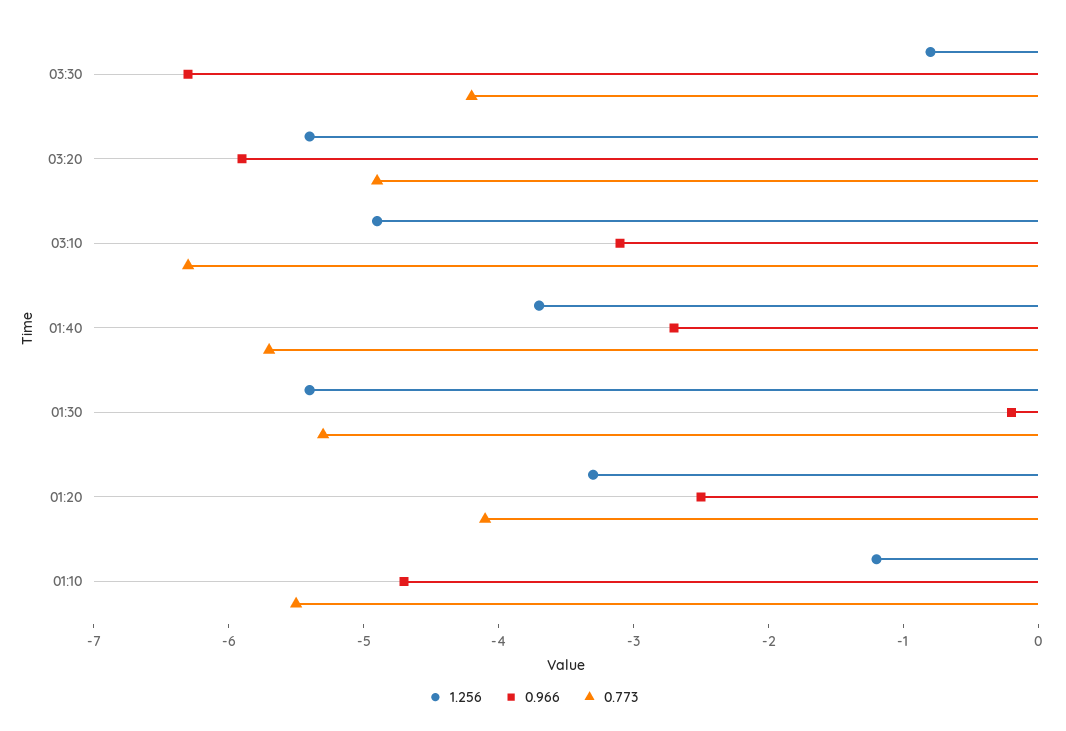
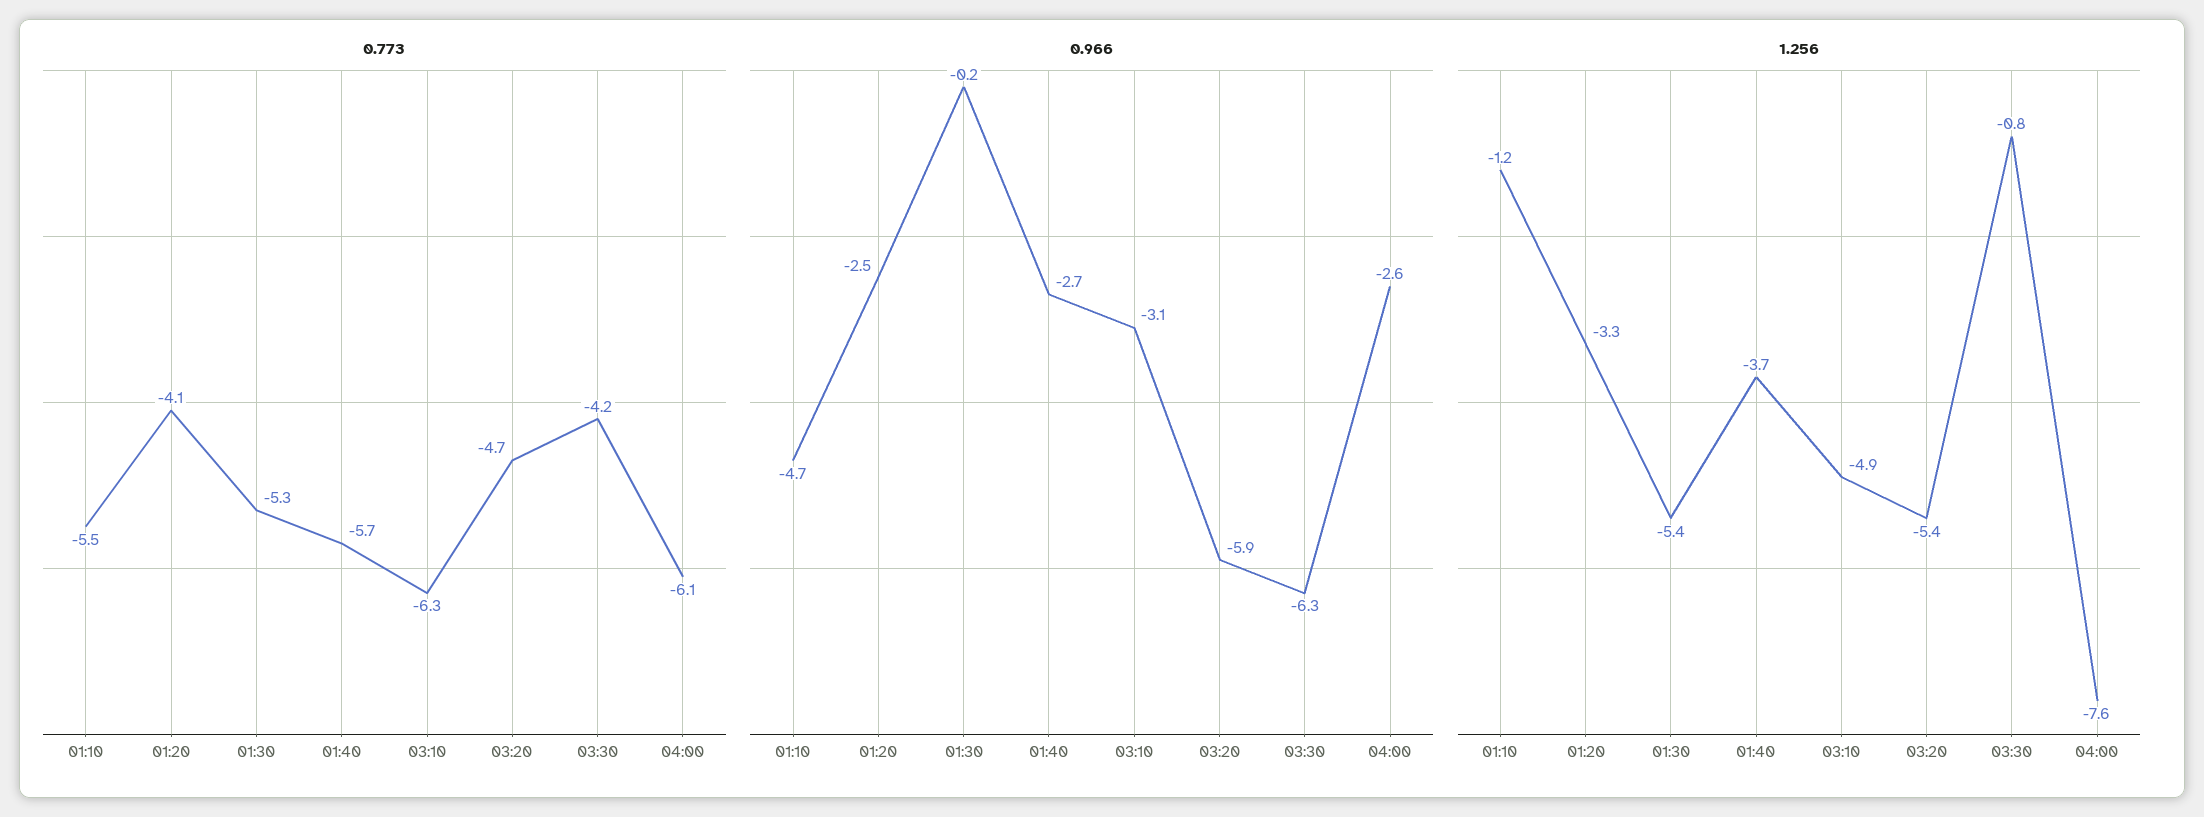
0.773, 03:20: -4.9 -> -4.7
0.773, 04:00: none -> -6.1
0.966, 04:00: none -> -2.6
1.256, 04:00: none -> -7.6

